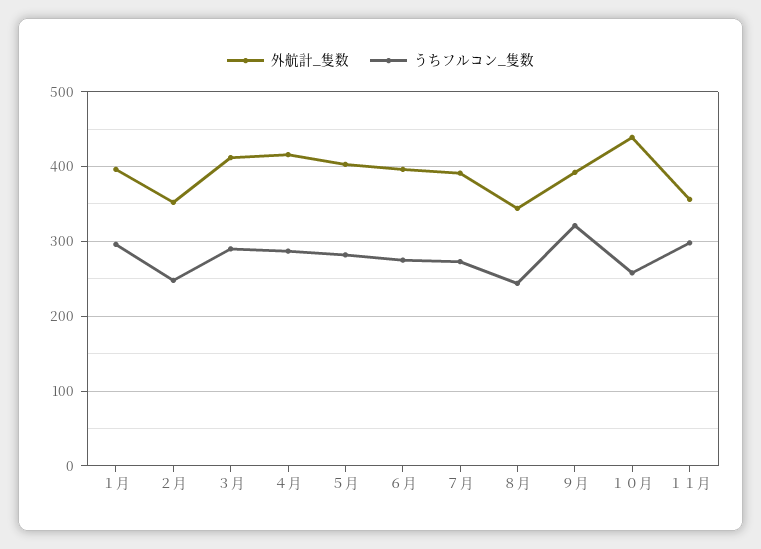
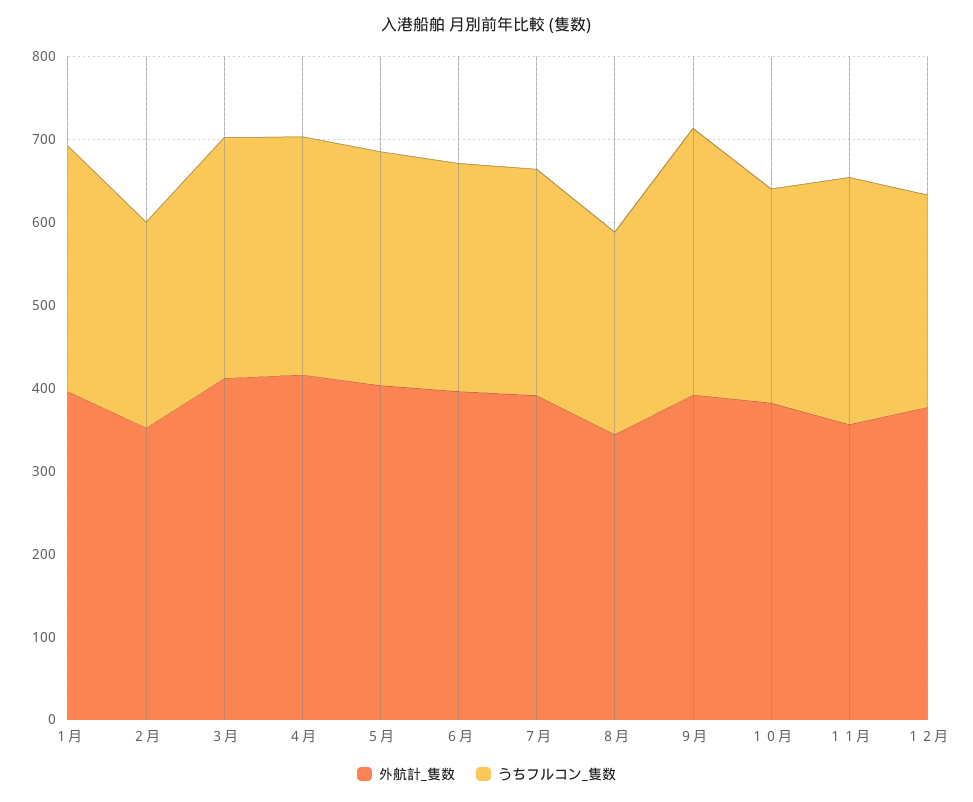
外航計_隻数, １０月: 440 -> 380
外航計_隻数, １２月: none -> 380
うちフルコン_隻数, １２月: none -> 260

